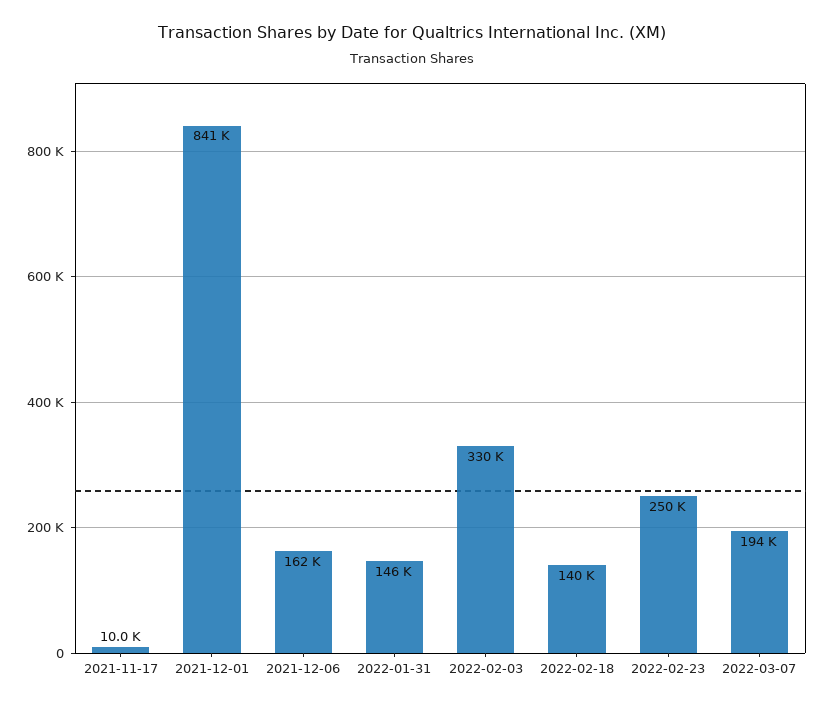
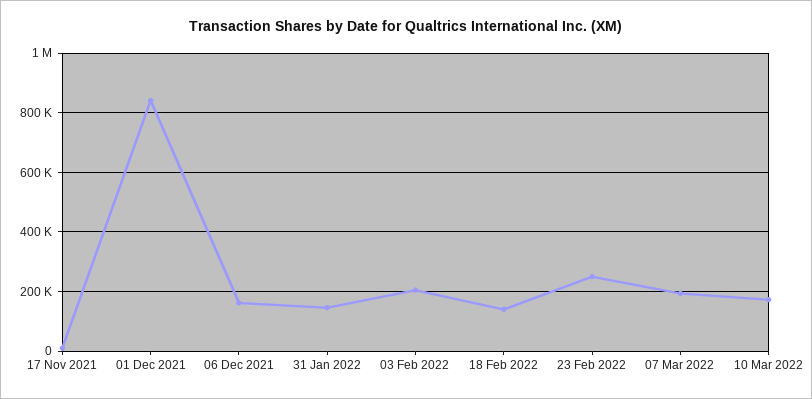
2022-02-03: 330000 -> 200000
10 Mar 2022: none -> 175000

